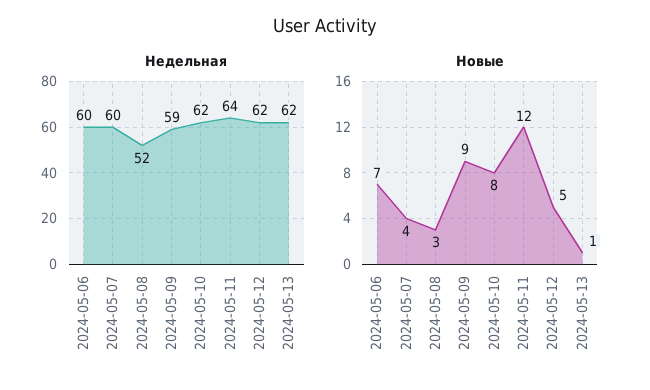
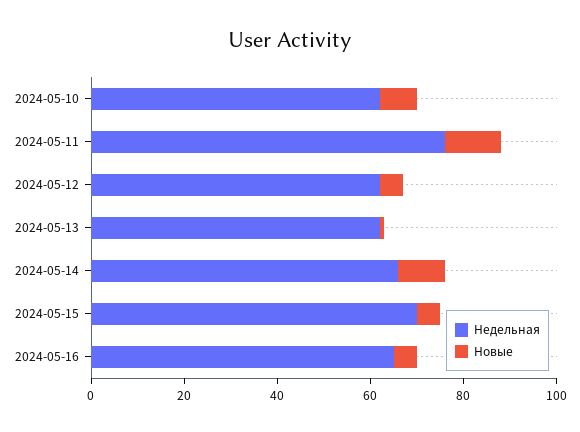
Недельная, 2024-05-06: 60 -> none
Недельная, 2024-05-07: 60 -> none
Недельная, 2024-05-08: 52 -> none
Недельная, 2024-05-09: 59 -> none
Недельная, 2024-05-11: 64 -> 75
Новые, 2024-05-06: 7 -> none
Новые, 2024-05-07: 4 -> none
Новые, 2024-05-08: 3 -> none
Новые, 2024-05-09: 9 -> none
Недельная, 2024-05-14: none -> 65
Новые, 2024-05-14: none -> 10
Недельная, 2024-05-15: none -> 70
Новые, 2024-05-15: none -> 5
Недельная, 2024-05-16: none -> 65
Новые, 2024-05-16: none -> 5

